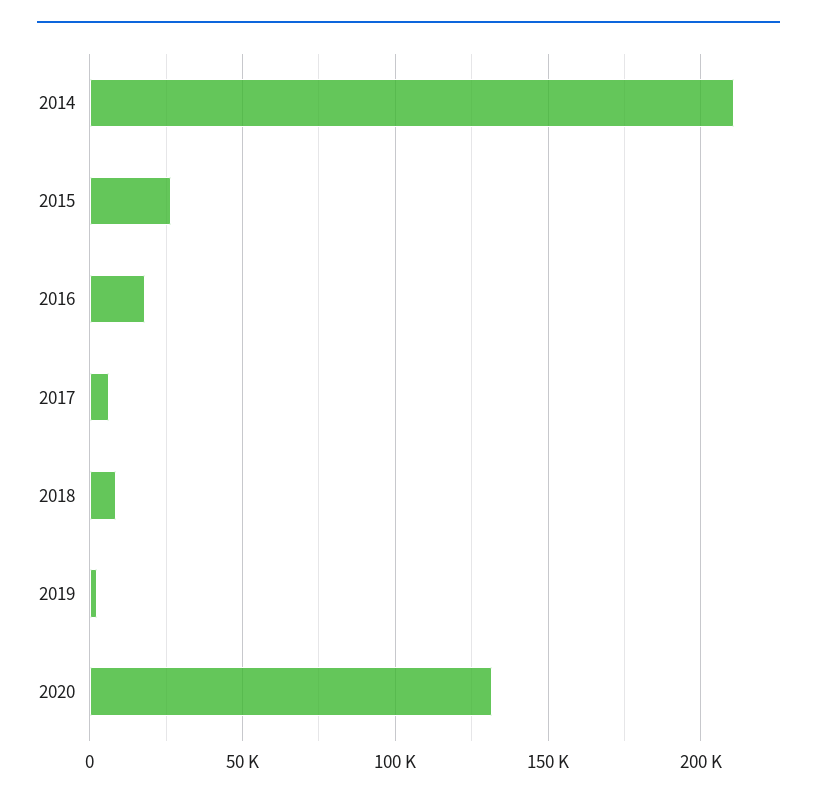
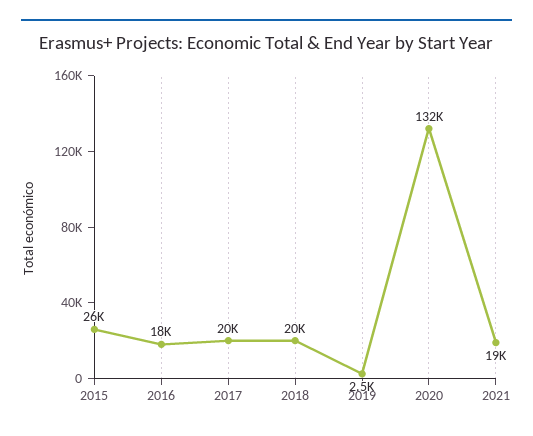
2014: 210000 -> none
2017: 5000 -> 20000
2018: 10000 -> 20000
2021: none -> 19000

